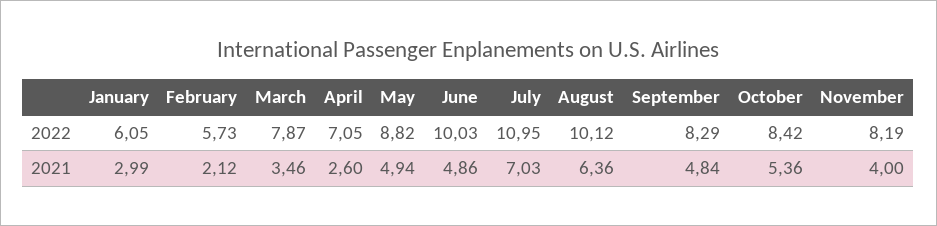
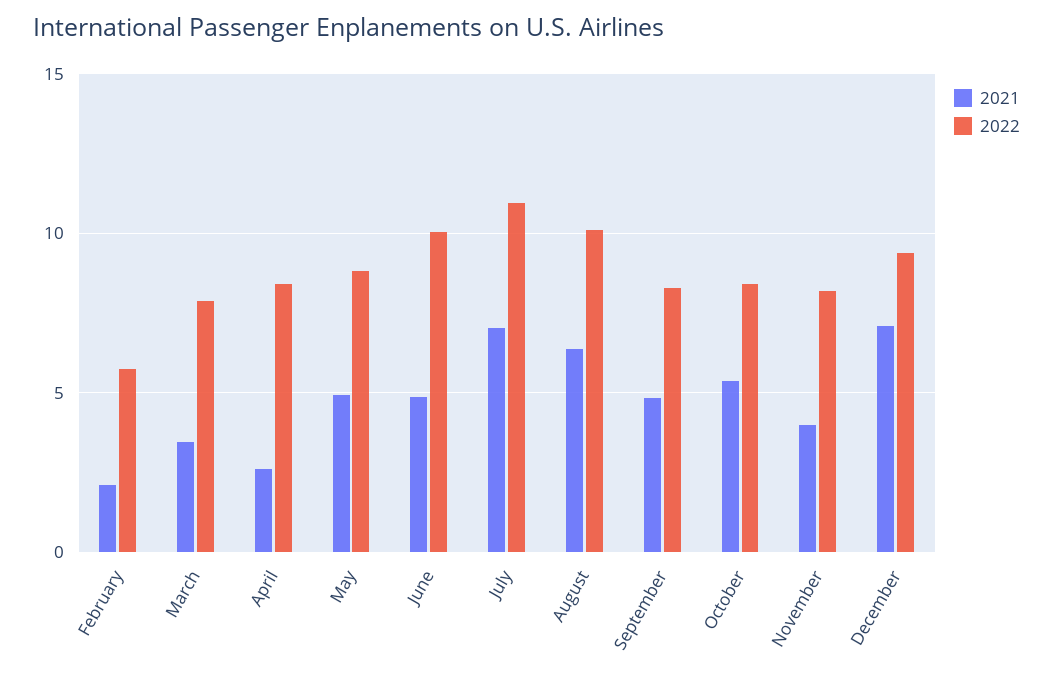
2022, January: 6.05 -> none
2022, April: 7.05 -> 8.5
2021, January: 2.99 -> none
2021, December: none -> 7
2022, December: none -> 9.5

